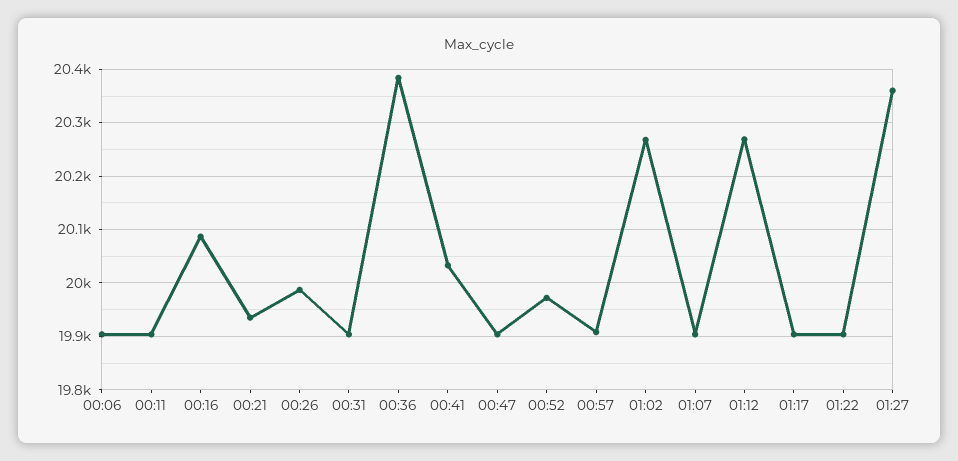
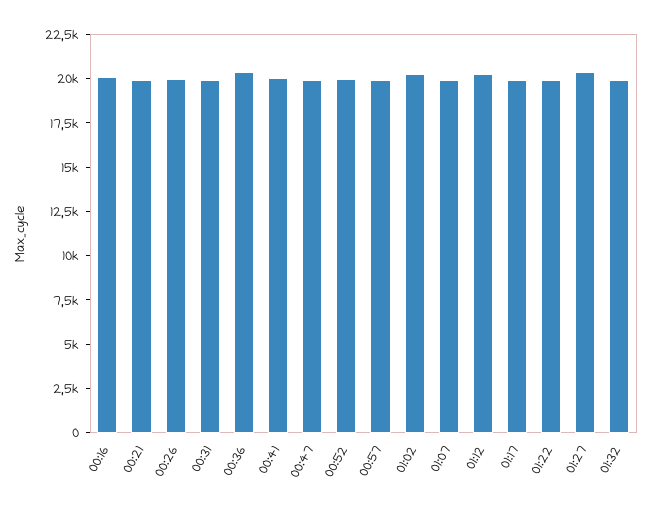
00:06: 19900 -> none
00:11: 19900 -> none
01:32: none -> 20000

